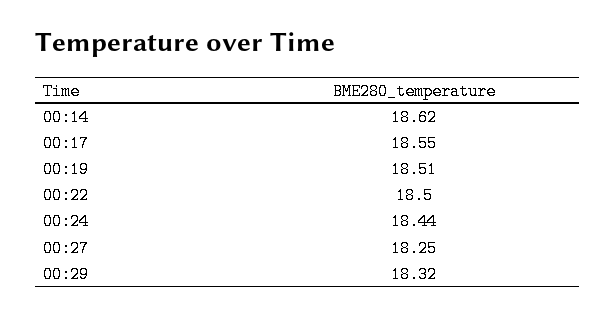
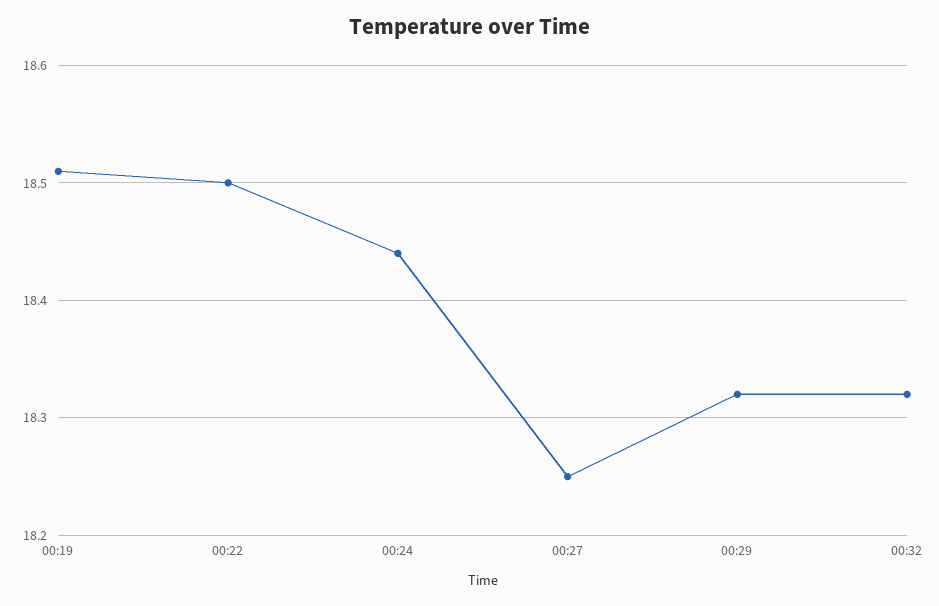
00:14: 18.62 -> none
00:17: 18.55 -> none
00:32: none -> 18.32

